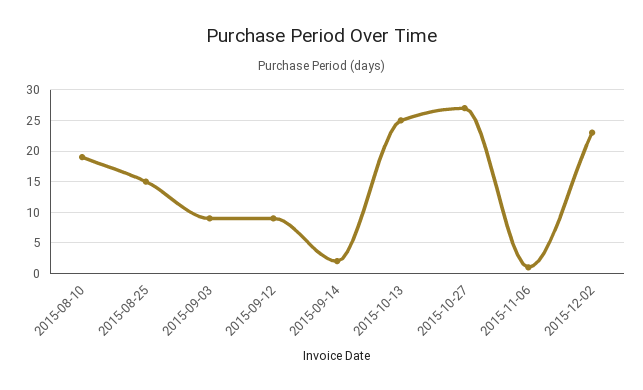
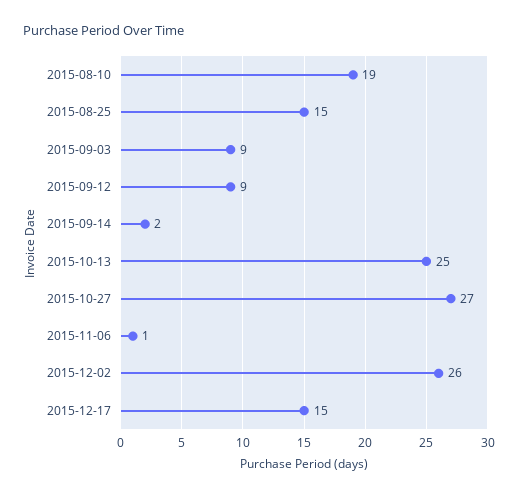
2015-12-02: 23 -> 26
2015-12-17: none -> 15

